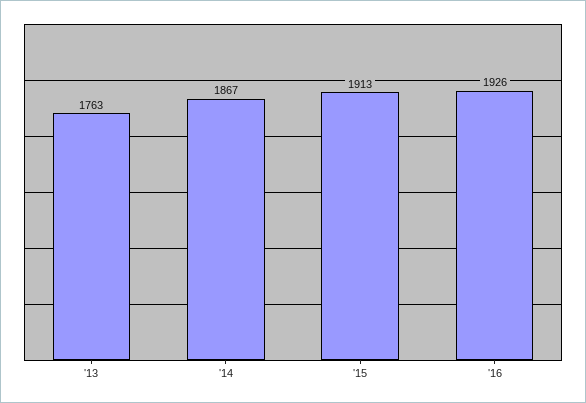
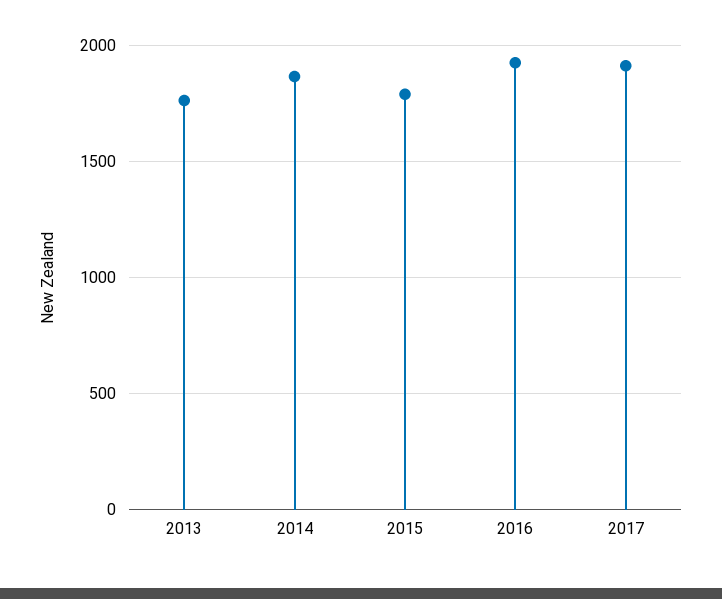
'15: 1913 -> 1800
2017: none -> 1900

